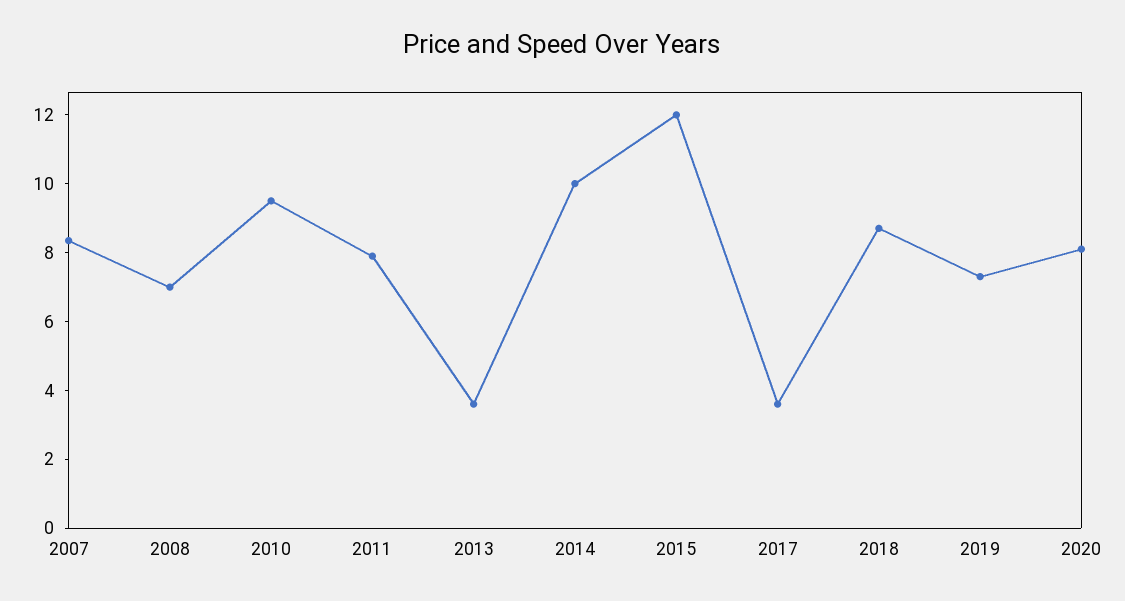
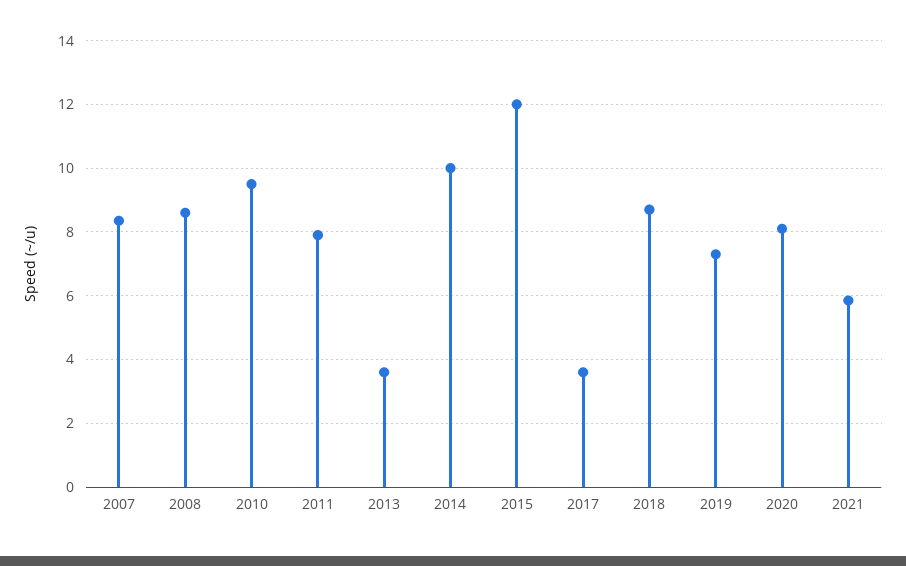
2008: 7 -> 8.6
2021: none -> 5.8

